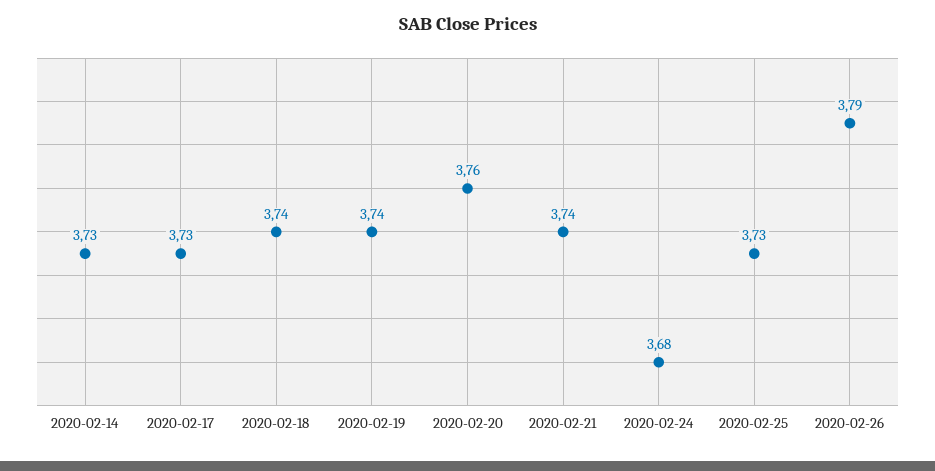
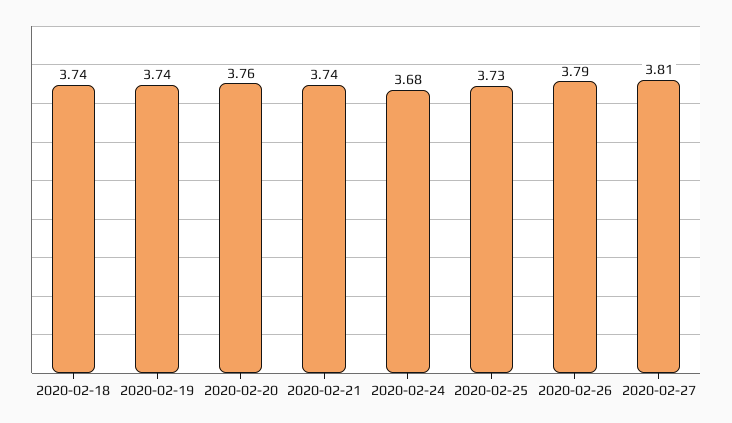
2020-02-14: 3.73 -> none
2020-02-17: 3.73 -> none
2020-02-27: none -> 3.81

